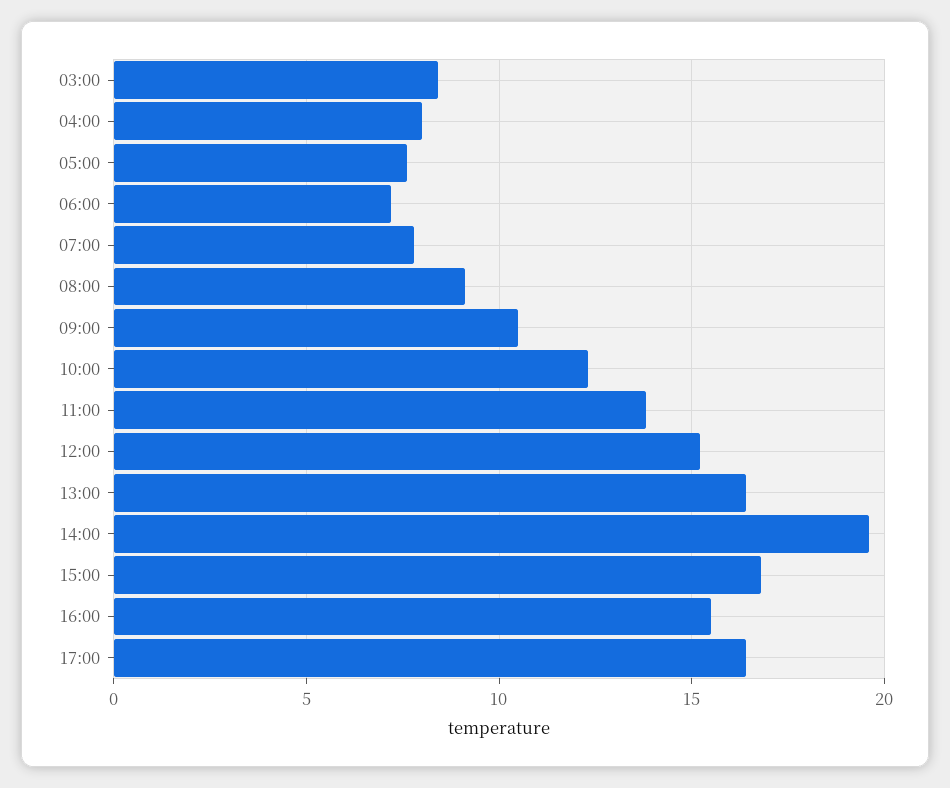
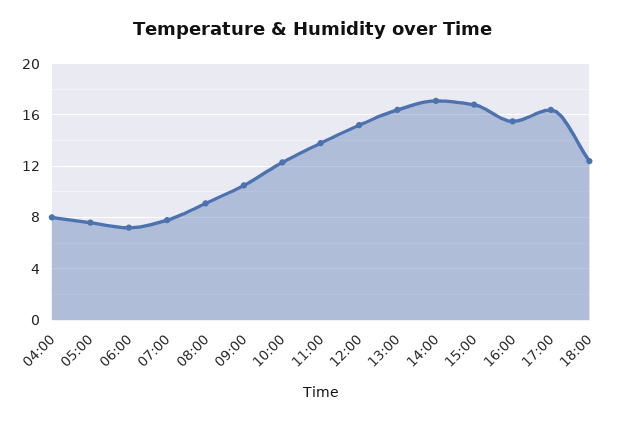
03:00: 8.5 -> none
14:00: 19.5 -> 17
18:00: none -> 12.5

